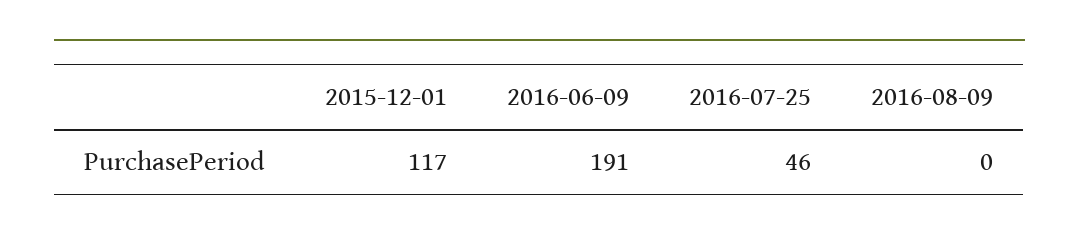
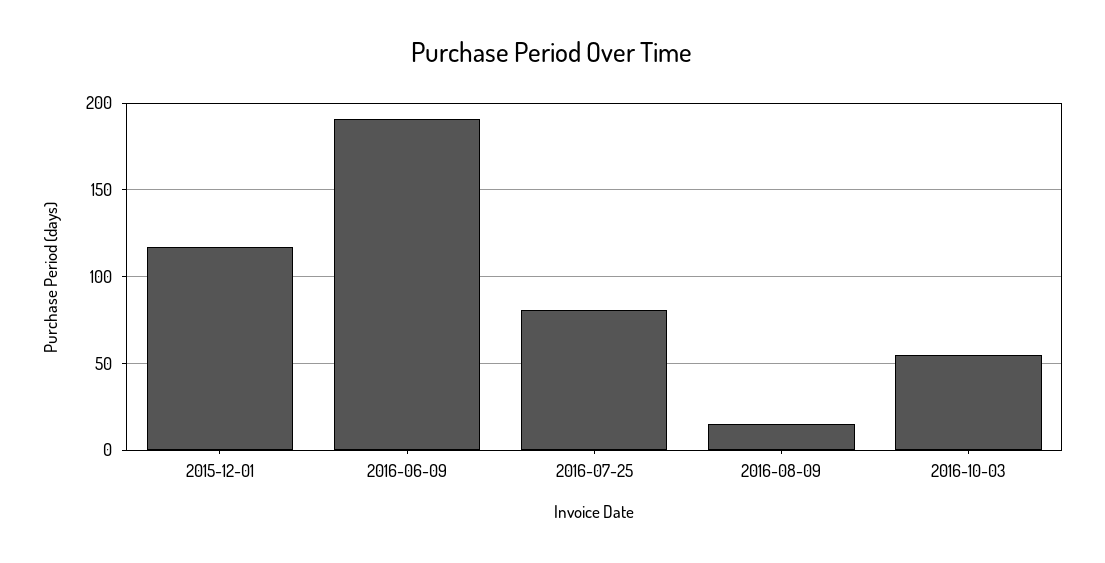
2016-07-25: 46 -> 80
2016-08-09: 0 -> 15
2016-10-03: none -> 55

